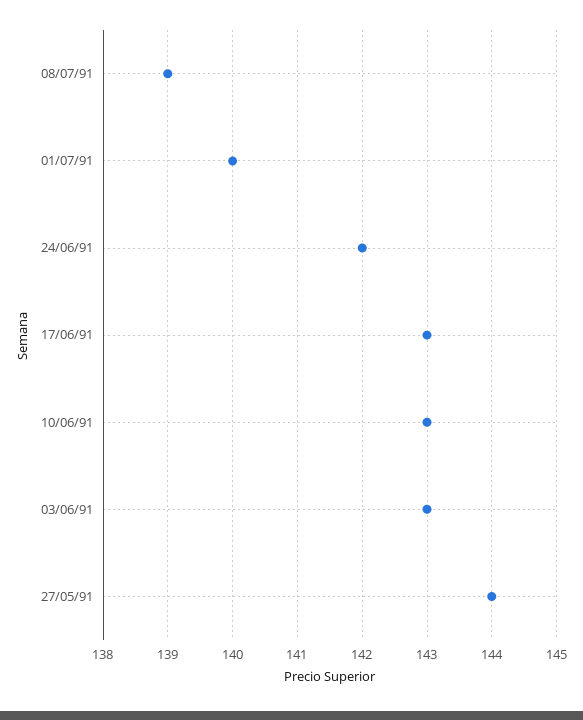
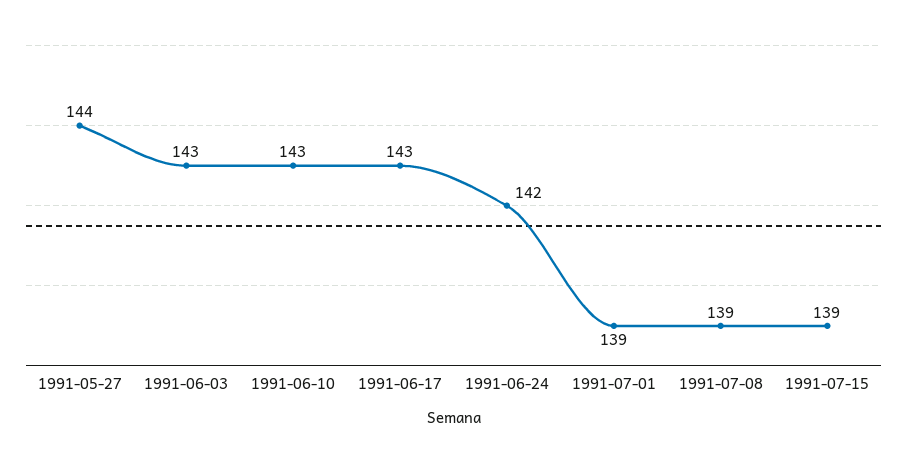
01/07/91: 140 -> 139
1991-07-15: none -> 139

